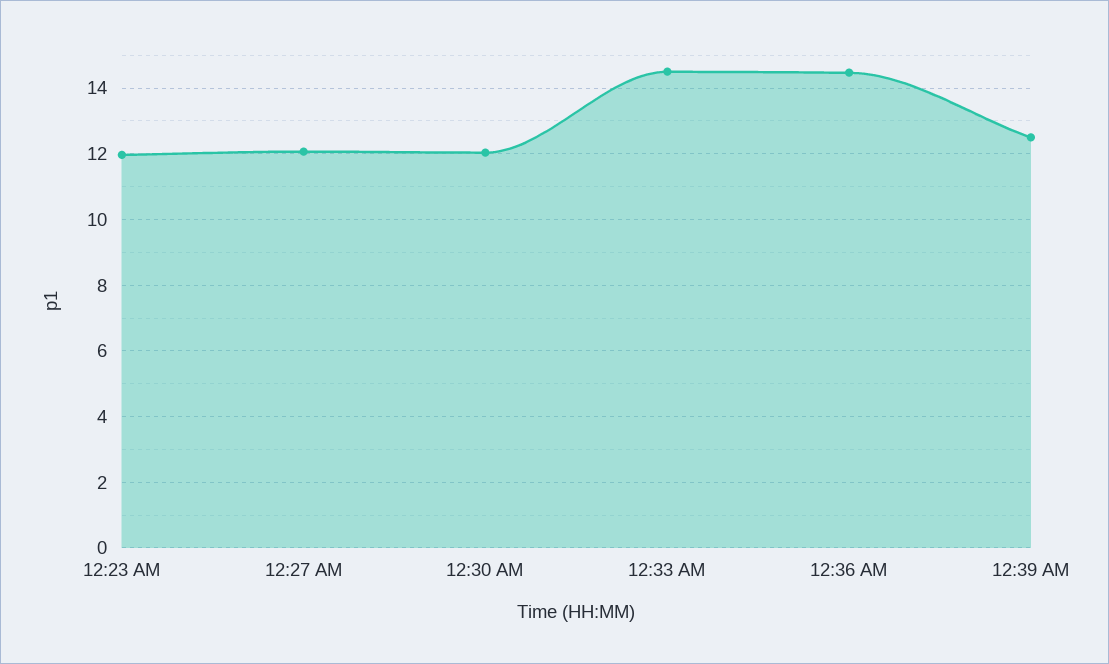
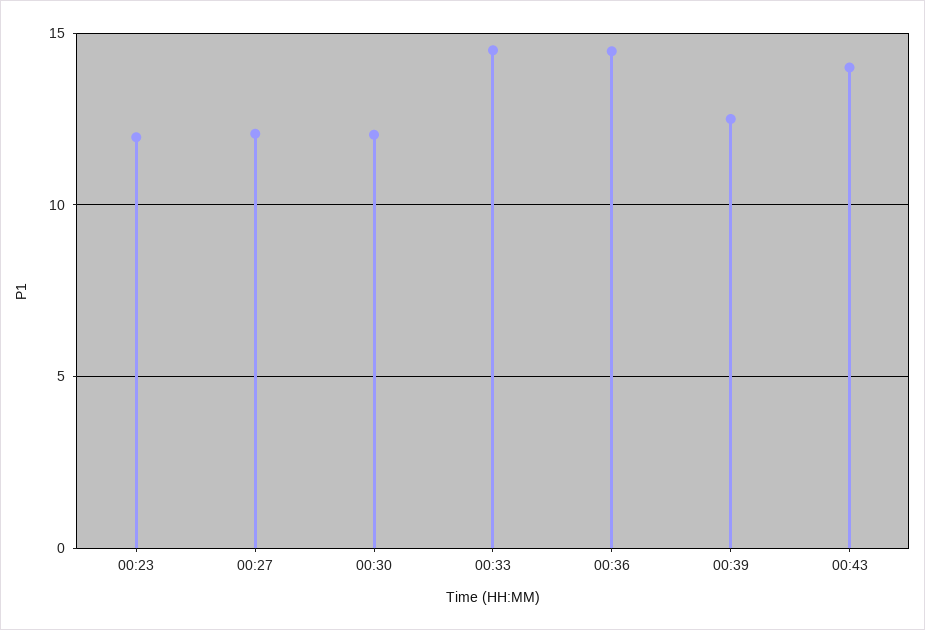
00:43: none -> 14

